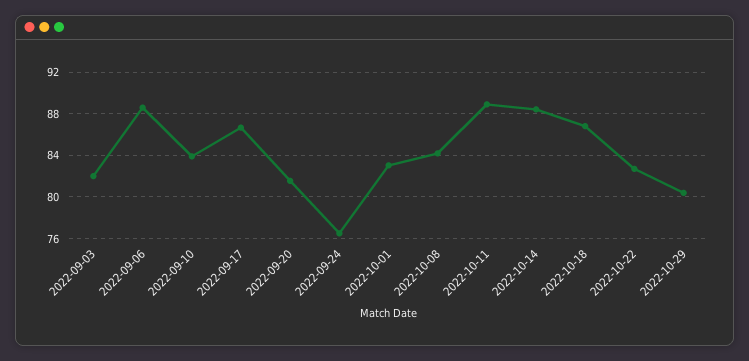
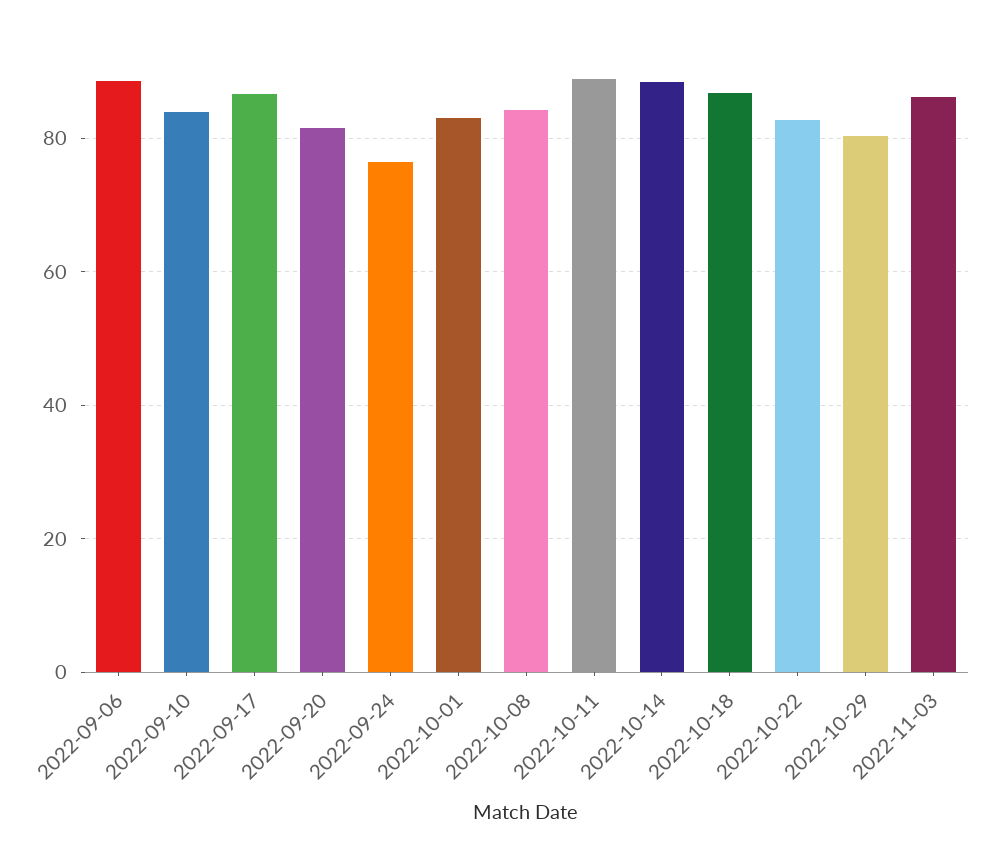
2022-09-03: 82 -> none
2022-11-03: none -> 86

